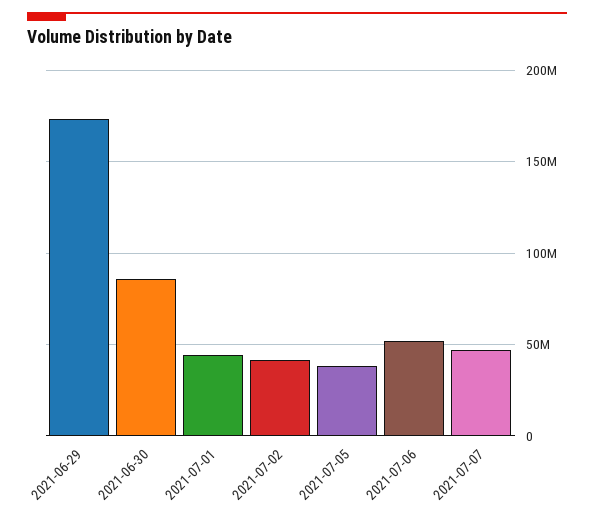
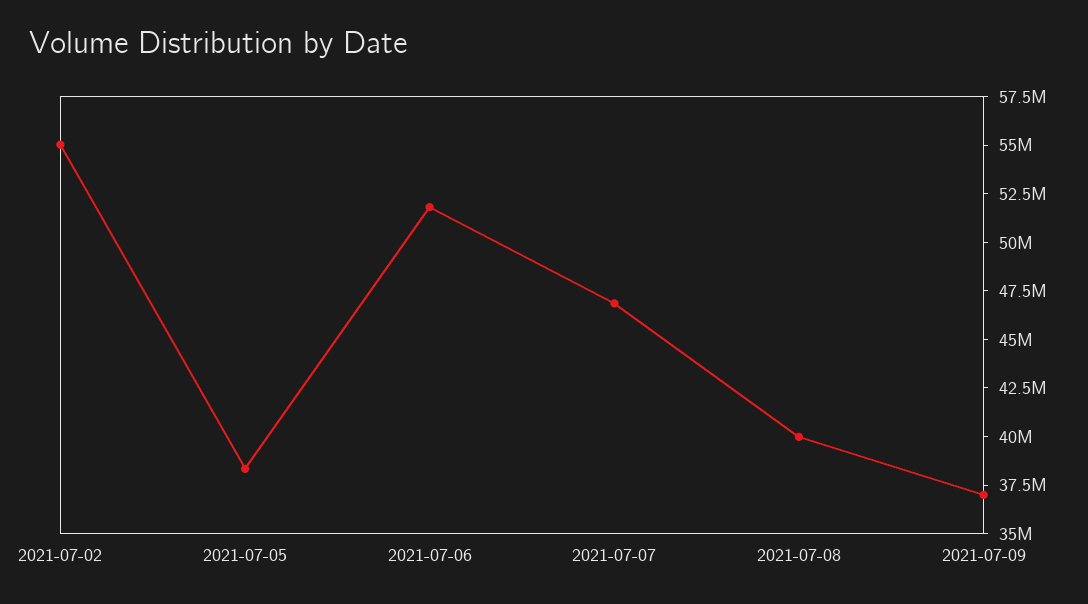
2021-06-29: 175000000 -> none
2021-06-30: 85000000 -> none
2021-07-01: 45000000 -> none
2021-07-02: 40000000 -> 55000000
2021-07-08: none -> 40000000
2021-07-09: none -> 37000000

